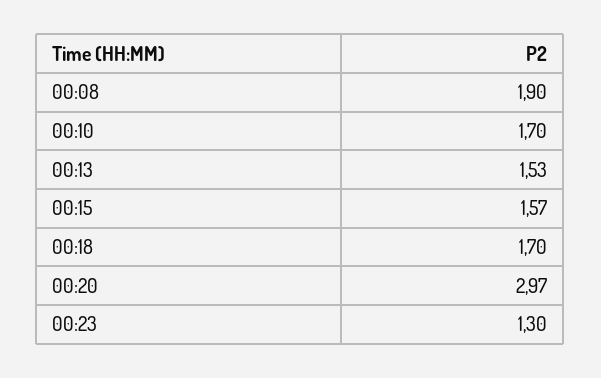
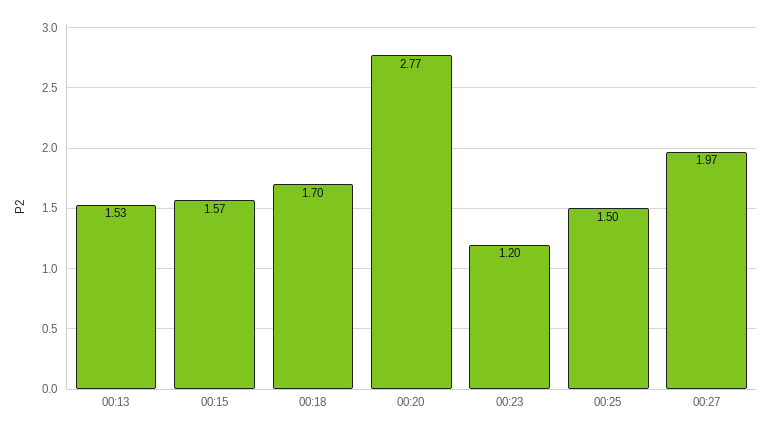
00:08: 1.9 -> none
00:10: 1.7 -> none
00:20: 2.97 -> 2.77
00:23: 1.3 -> 1.2
00:25: none -> 1.5
00:27: none -> 1.97

